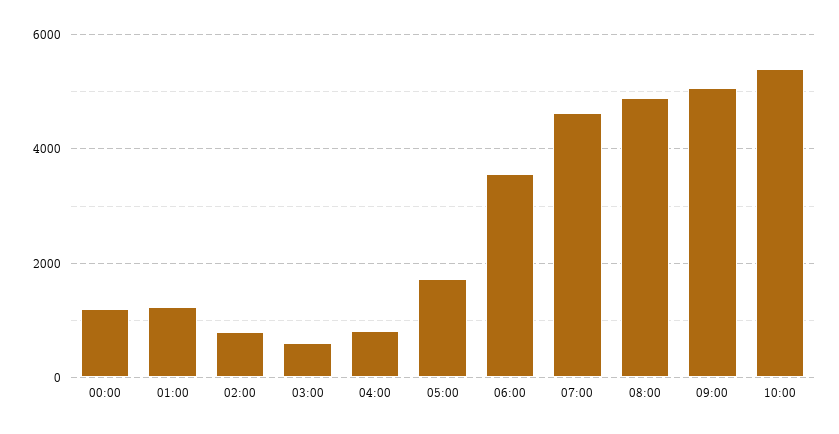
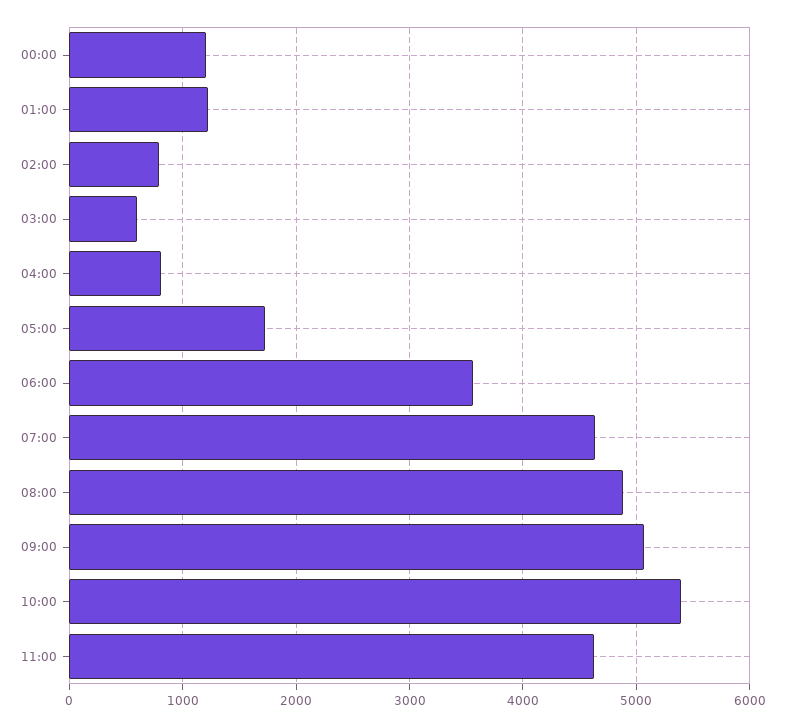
11:00: none -> 4600

